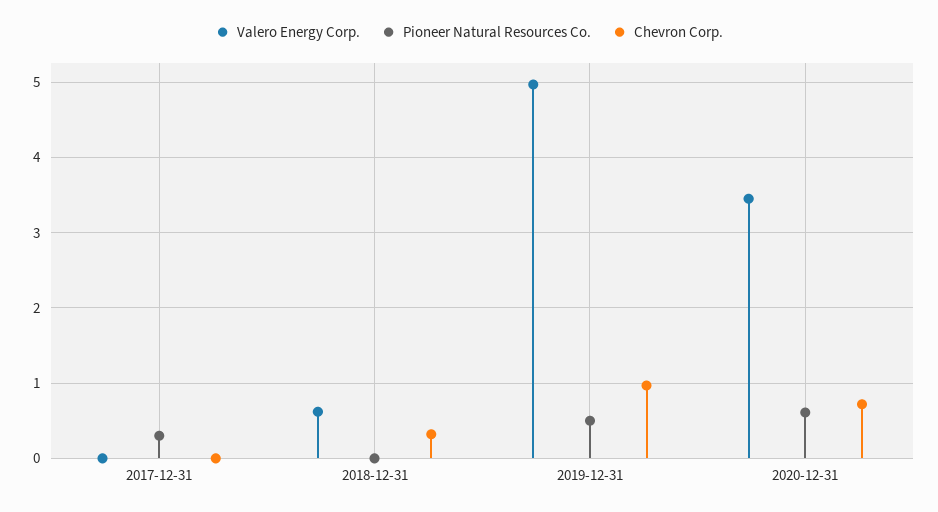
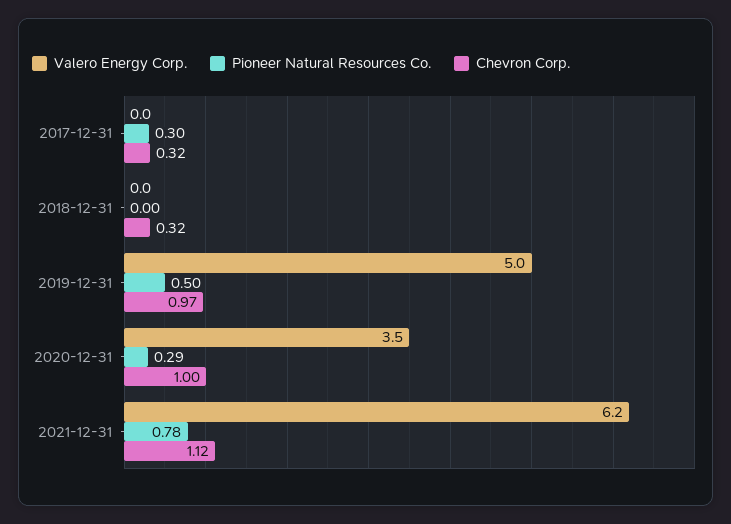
Chevron Corp., 2017-12-31: 0 -> 0.32
Valero Energy Corp., 2018-12-31: 0.6 -> 0
Pioneer Natural Resources Co., 2020-12-31: 0.6 -> 0.29
Chevron Corp., 2020-12-31: 0.7 -> 1
Valero Energy Corp., 2021-12-31: none -> 6.2
Pioneer Natural Resources Co., 2021-12-31: none -> 0.78
Chevron Corp., 2021-12-31: none -> 1.12

